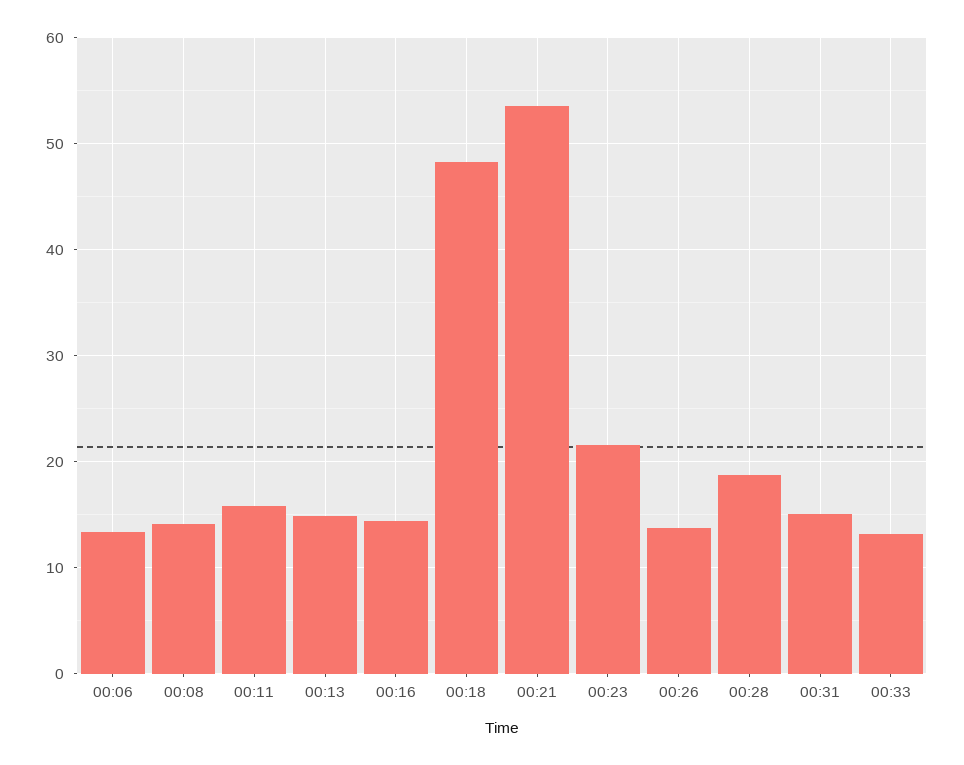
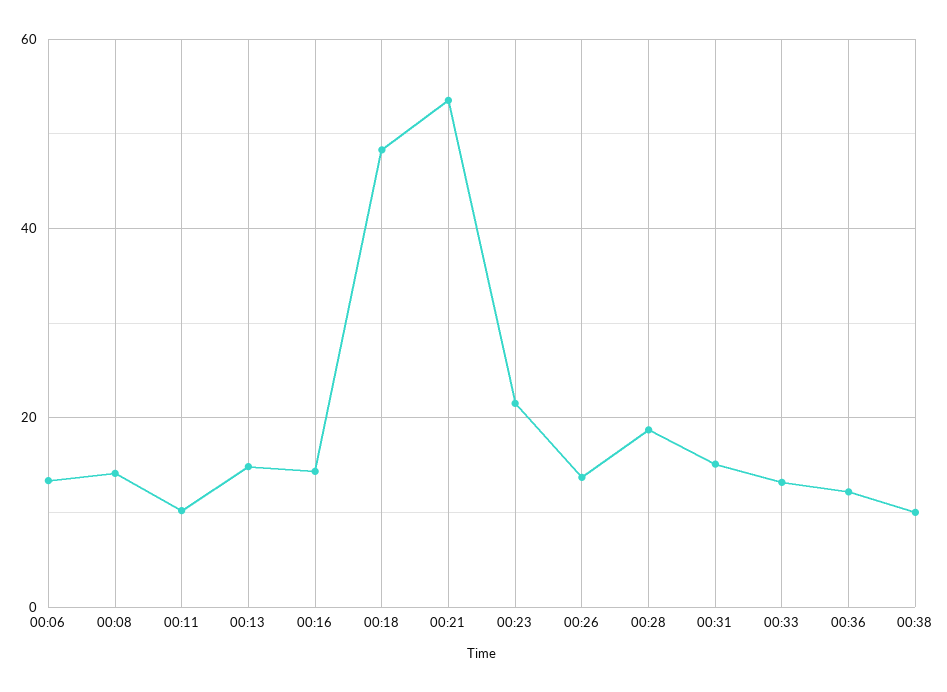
00:11: 16 -> 10
00:36: none -> 12
00:38: none -> 10

